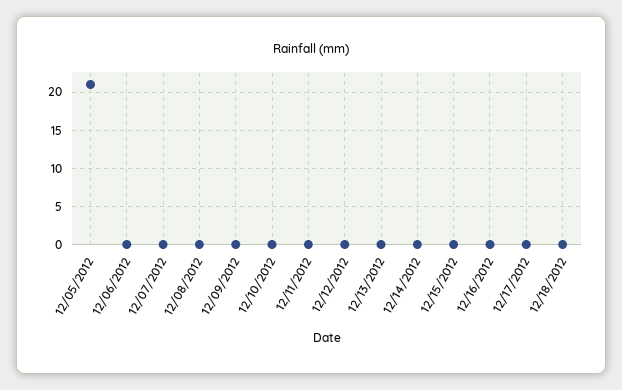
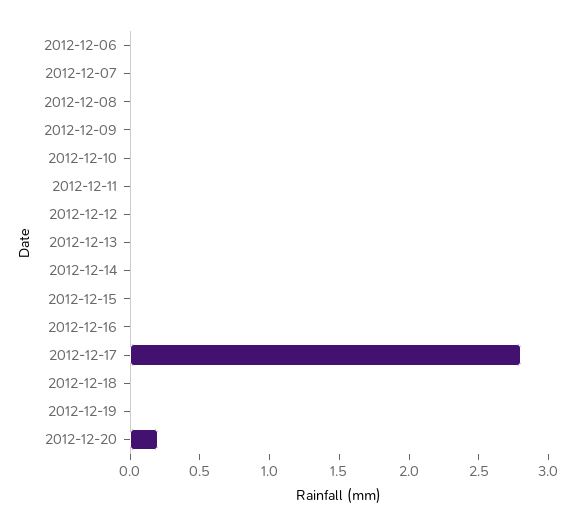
12/05/2012: 21 -> none
12/17/2012: 0 -> 2.8
2012-12-19: none -> 0
2012-12-20: none -> 0.2

